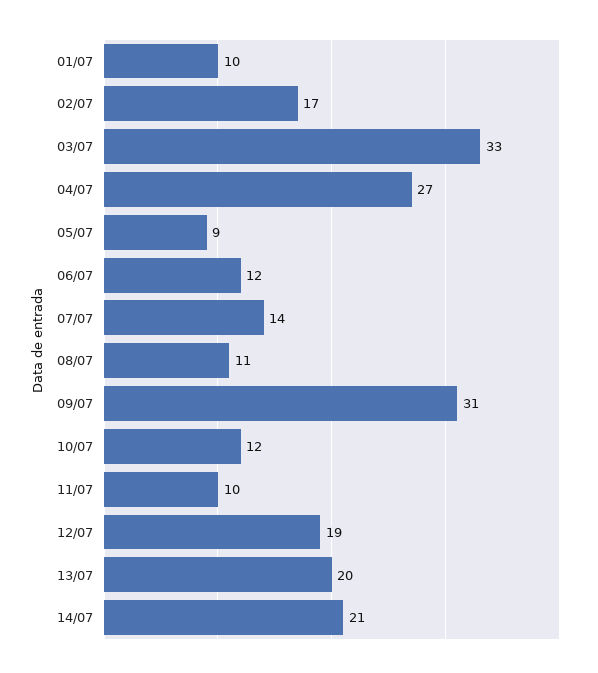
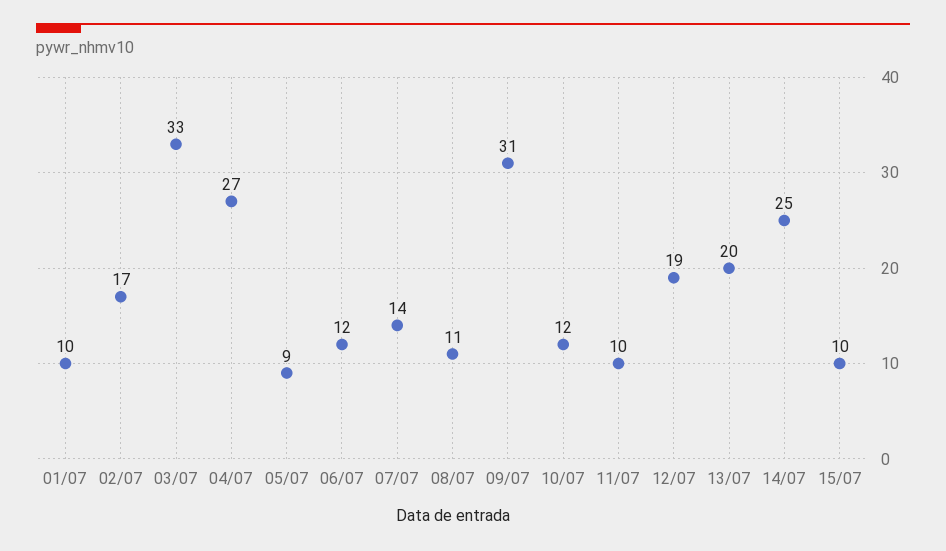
14/07: 21 -> 25
15/07: none -> 10

